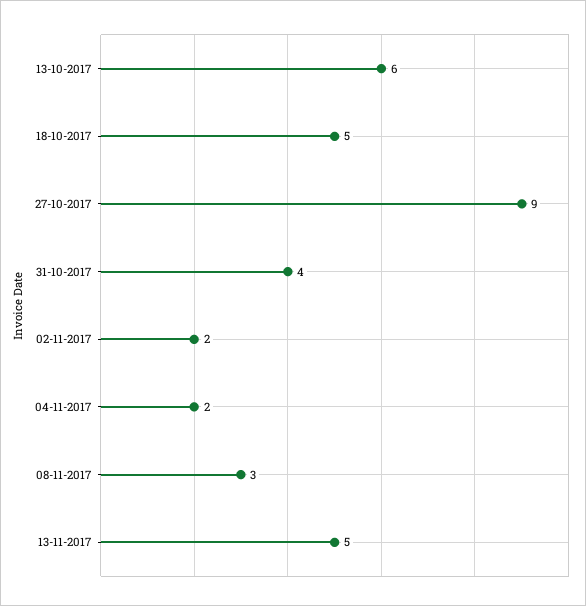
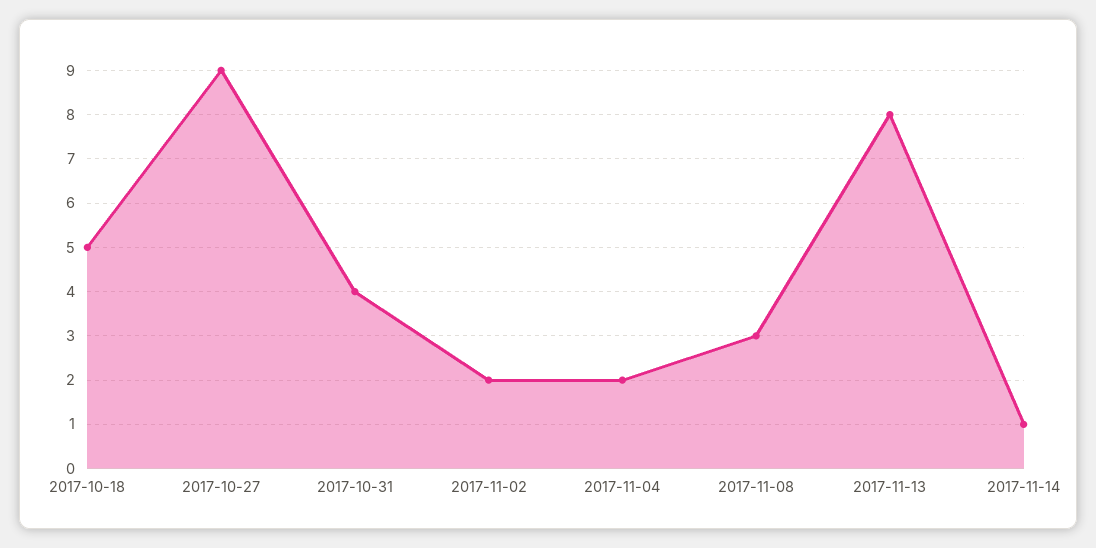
13-10-2017: 6 -> none
13-11-2017: 5 -> 8
2017-11-14: none -> 1

